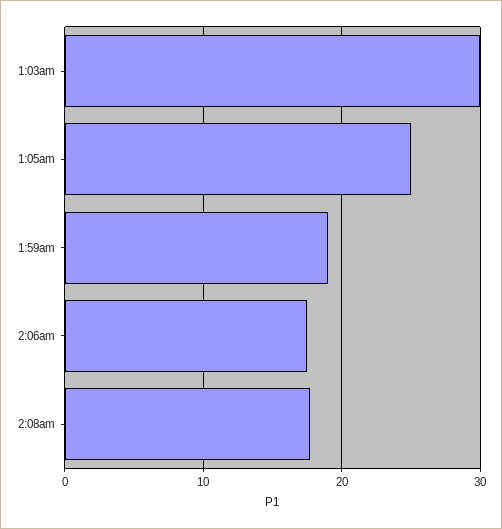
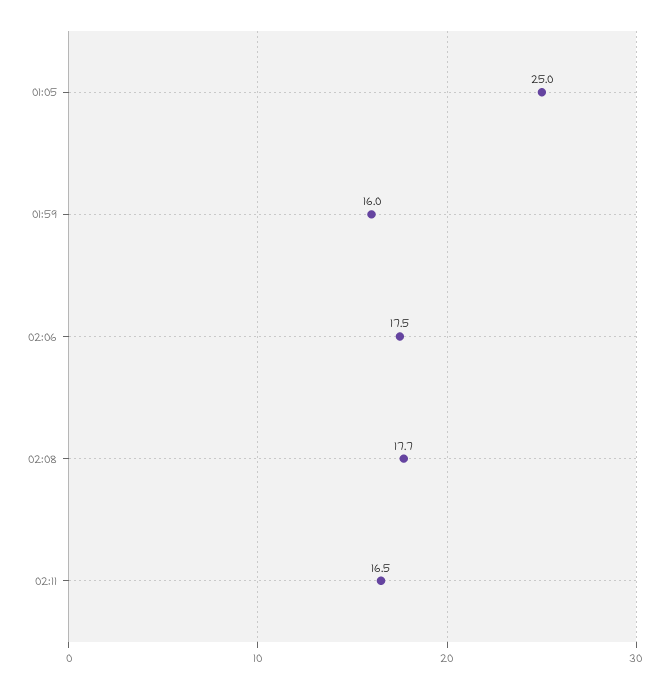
1:03am: 30 -> none
1:59am: 19 -> 16
02:11: none -> 16.5

